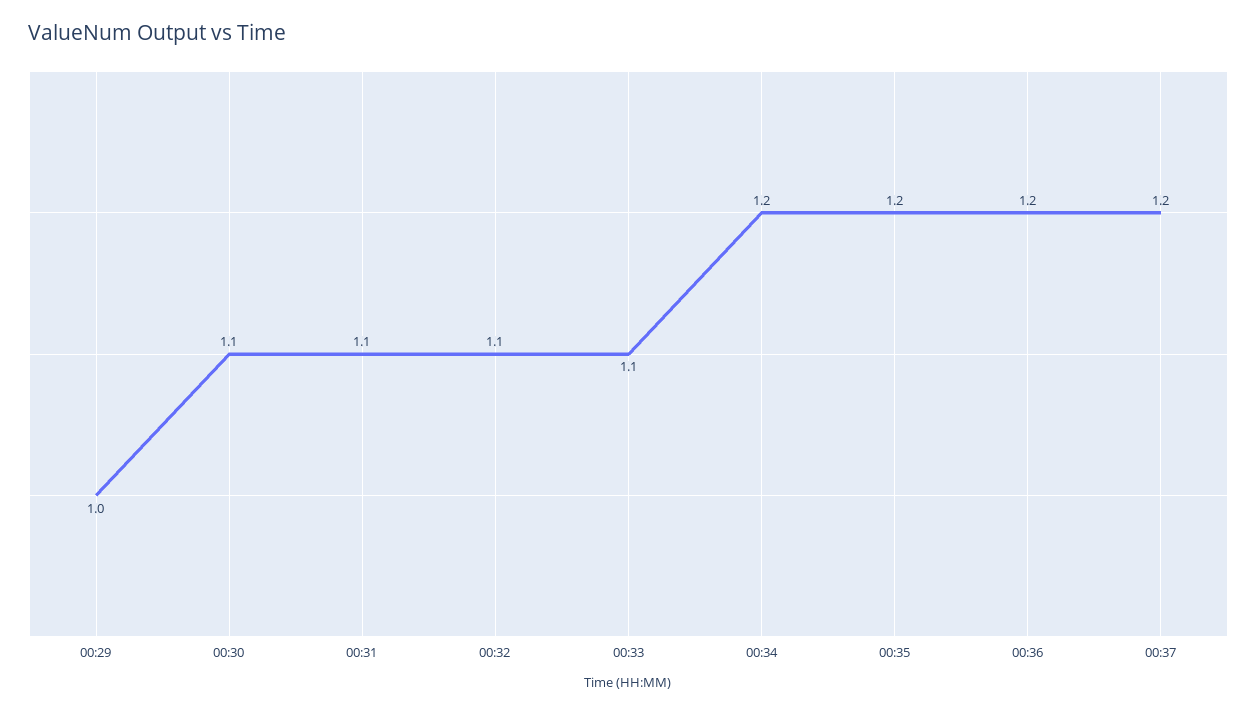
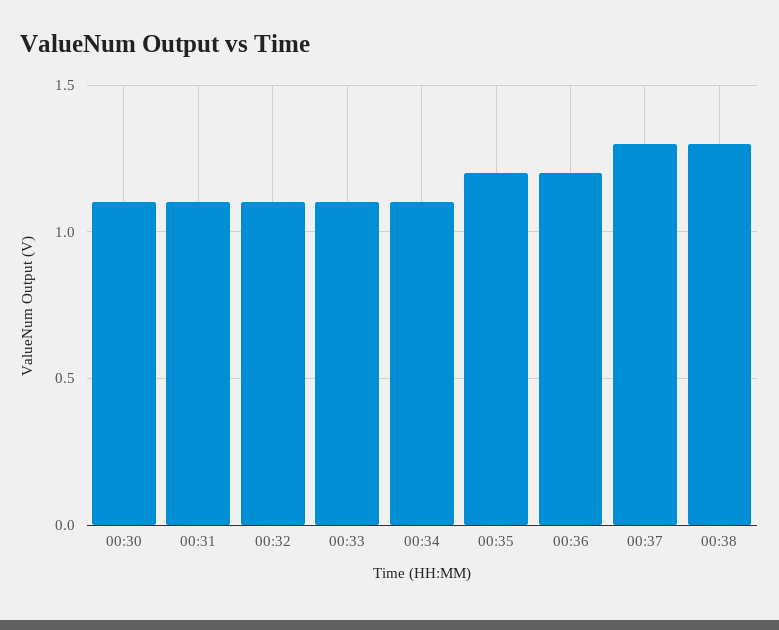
00:29: 1 -> none
00:34: 1.2 -> 1.1
00:37: 1.2 -> 1.3
00:38: none -> 1.3

